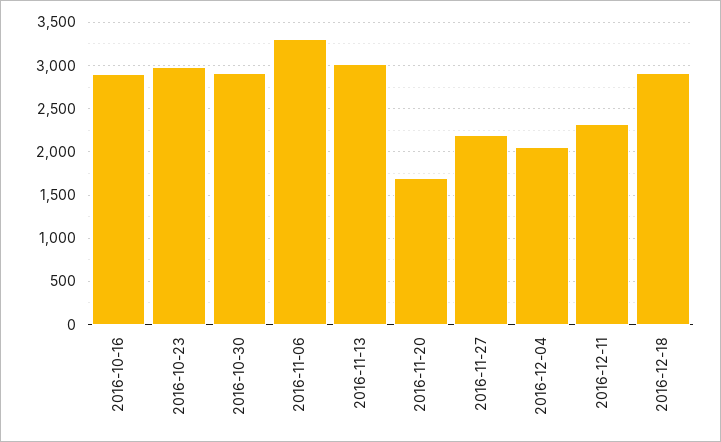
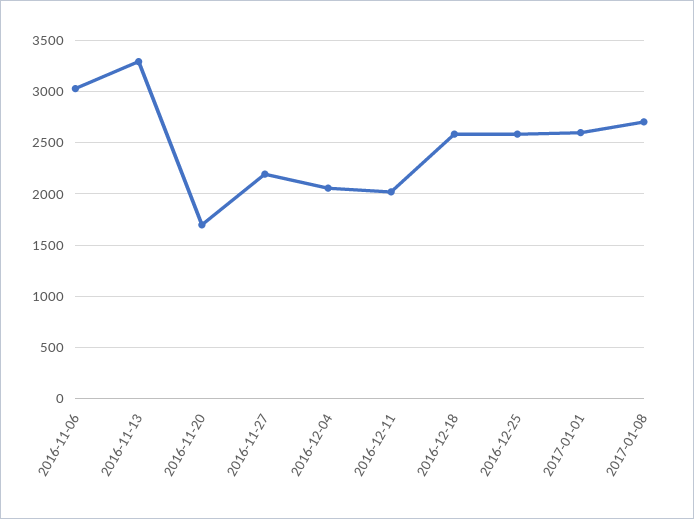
2016-10-16: 2900 -> none
2016-10-23: 3000 -> none
2016-10-30: 2900 -> none
2016-11-06: 3300 -> 3000
2016-11-13: 3000 -> 3300
2016-12-11: 2300 -> 2000
2016-12-18: 2900 -> 2600
2016-12-25: none -> 2600
2017-01-01: none -> 2600
2017-01-08: none -> 2700

